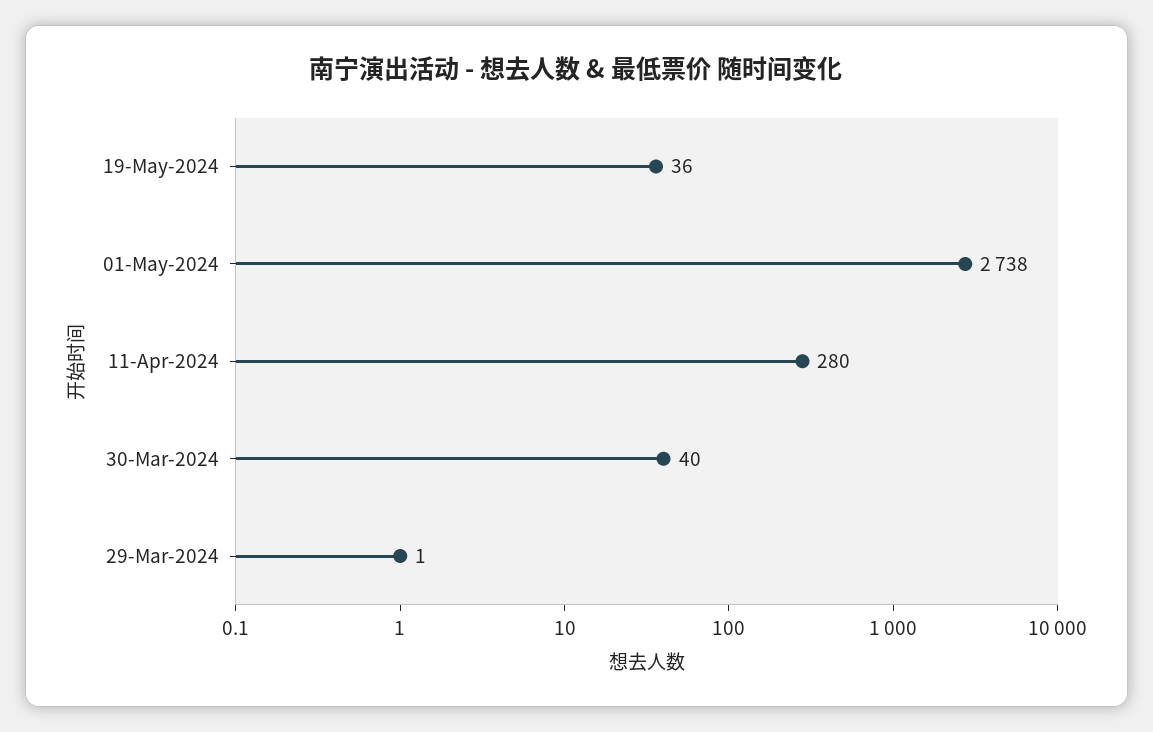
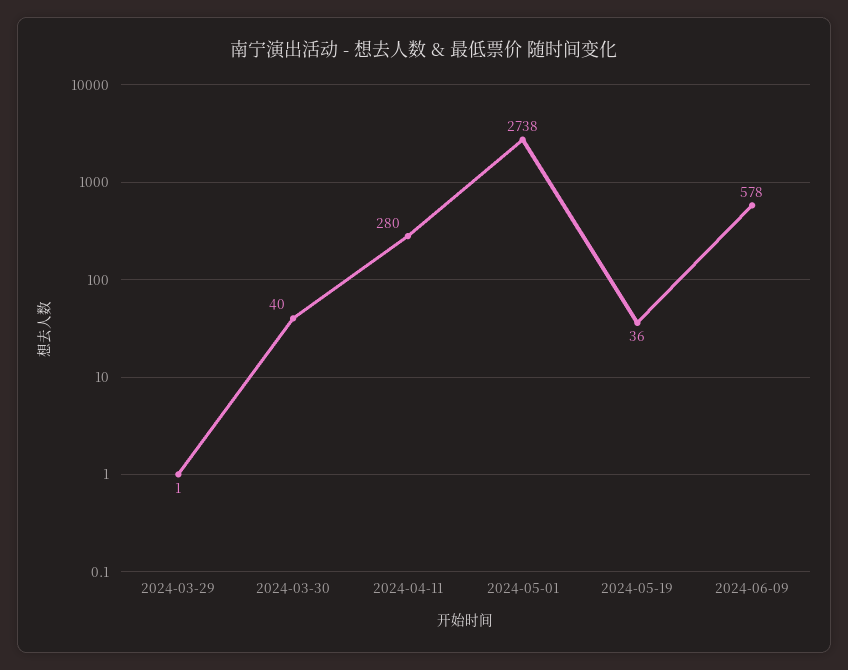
2024-06-09: none -> 578

